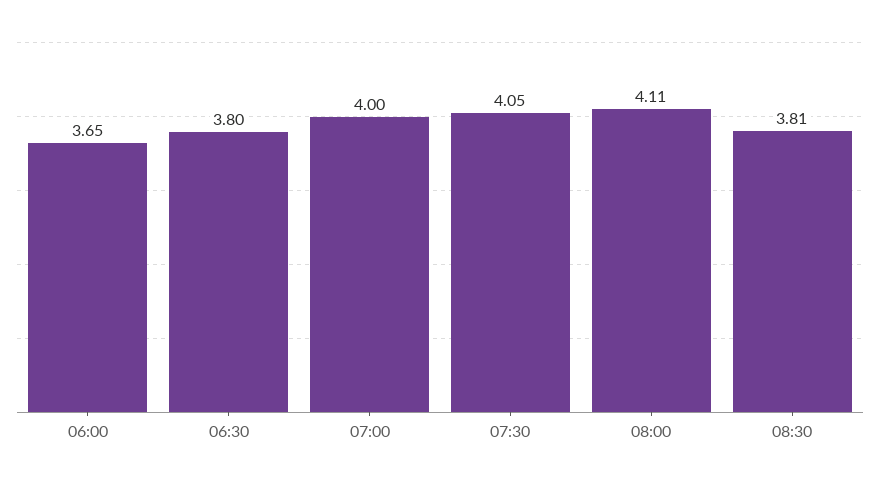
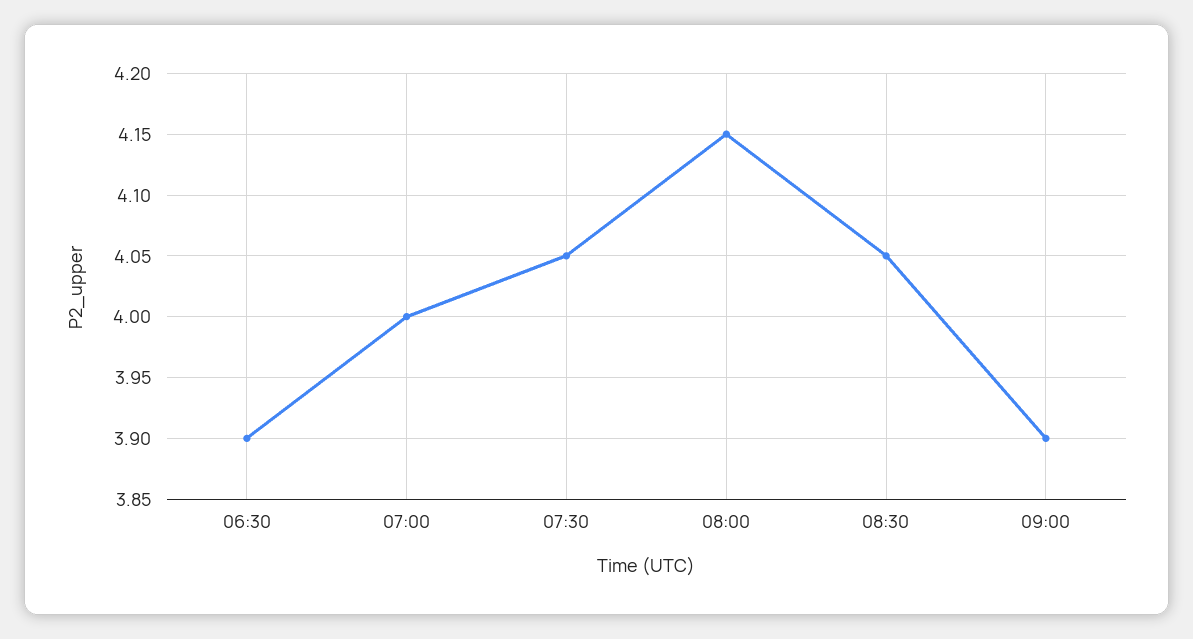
06:00: 3.65 -> none
06:30: 3.8 -> 3.9
08:00: 4.11 -> 4.15
08:30: 3.81 -> 4.05
09:00: none -> 3.9

